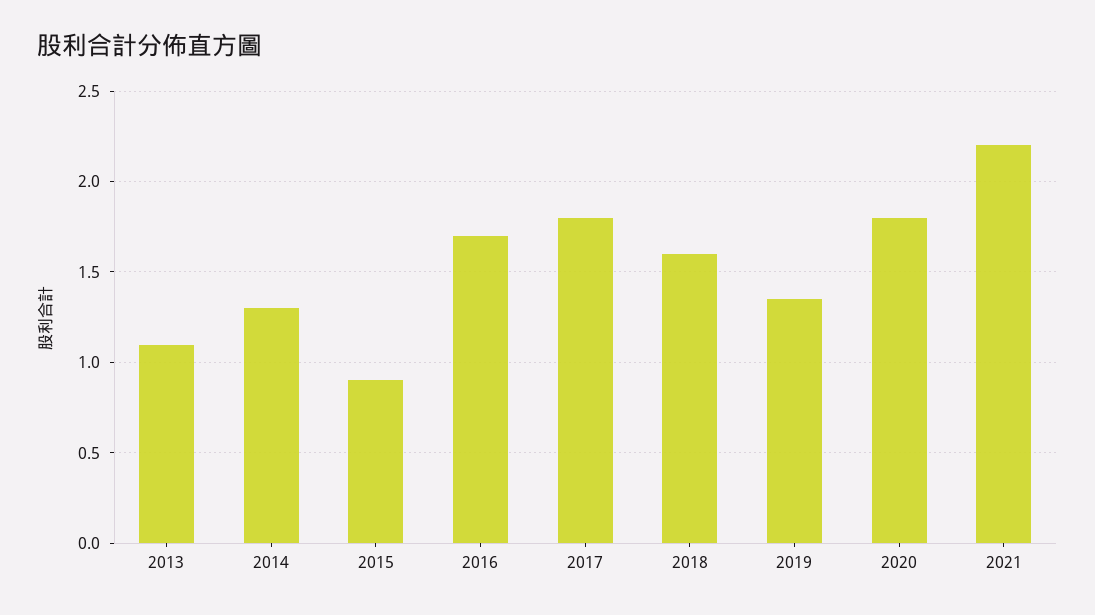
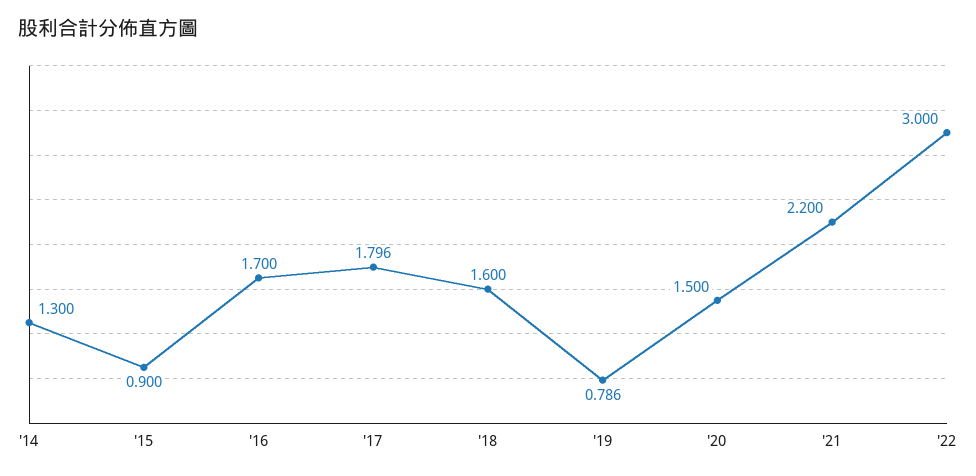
2013: 1.1 -> none
2019: 1.35 -> 0.786
2020: 1.8 -> 1.5
'22: none -> 3

